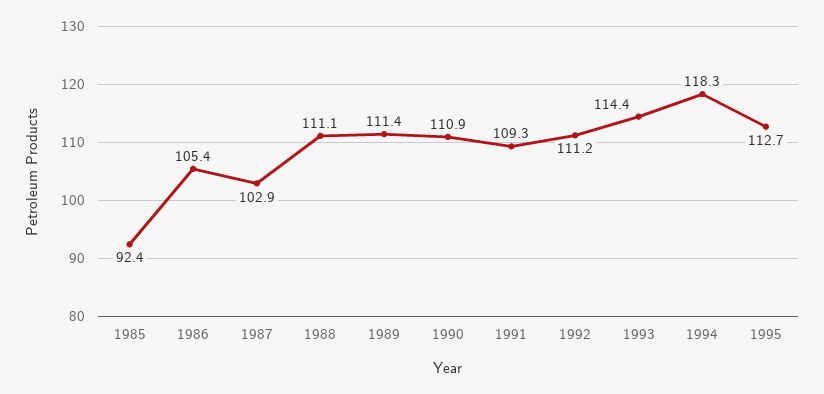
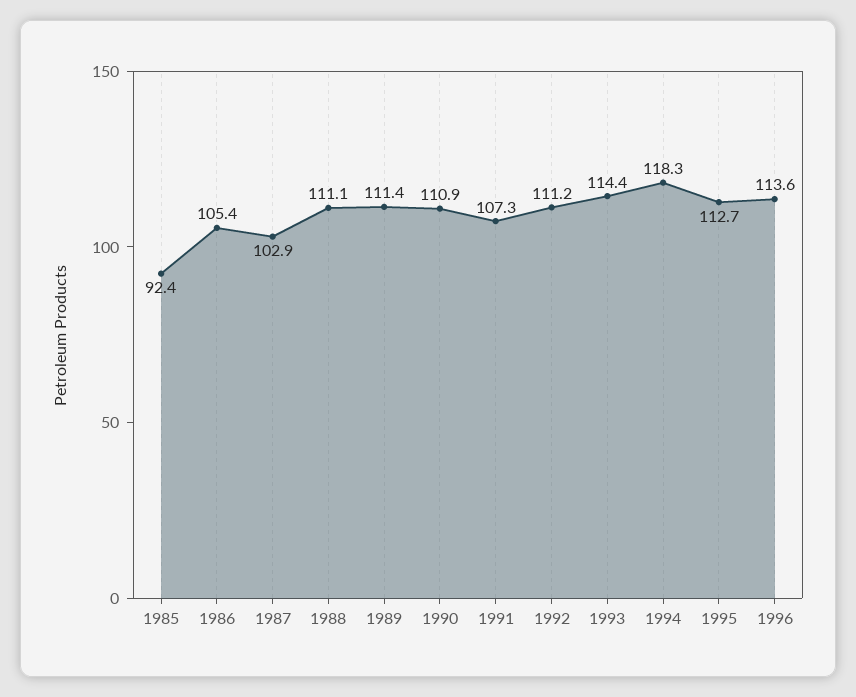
1991: 109.3 -> 107.3
1996: none -> 113.6

